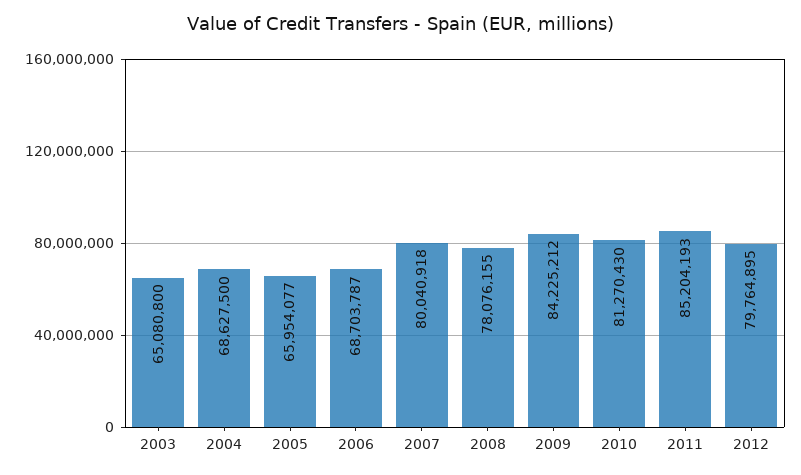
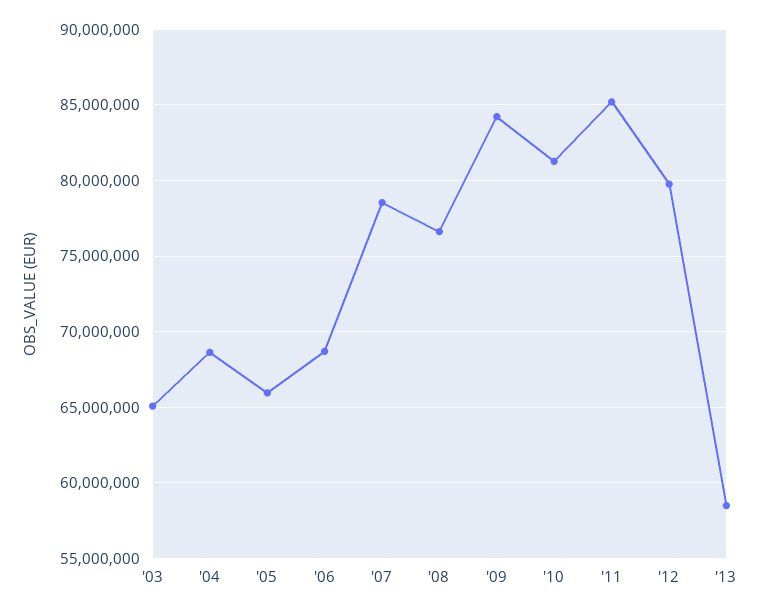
2007: 80040918 -> 78500000
2008: 78076155 -> 76500000
'13: none -> 58500000

